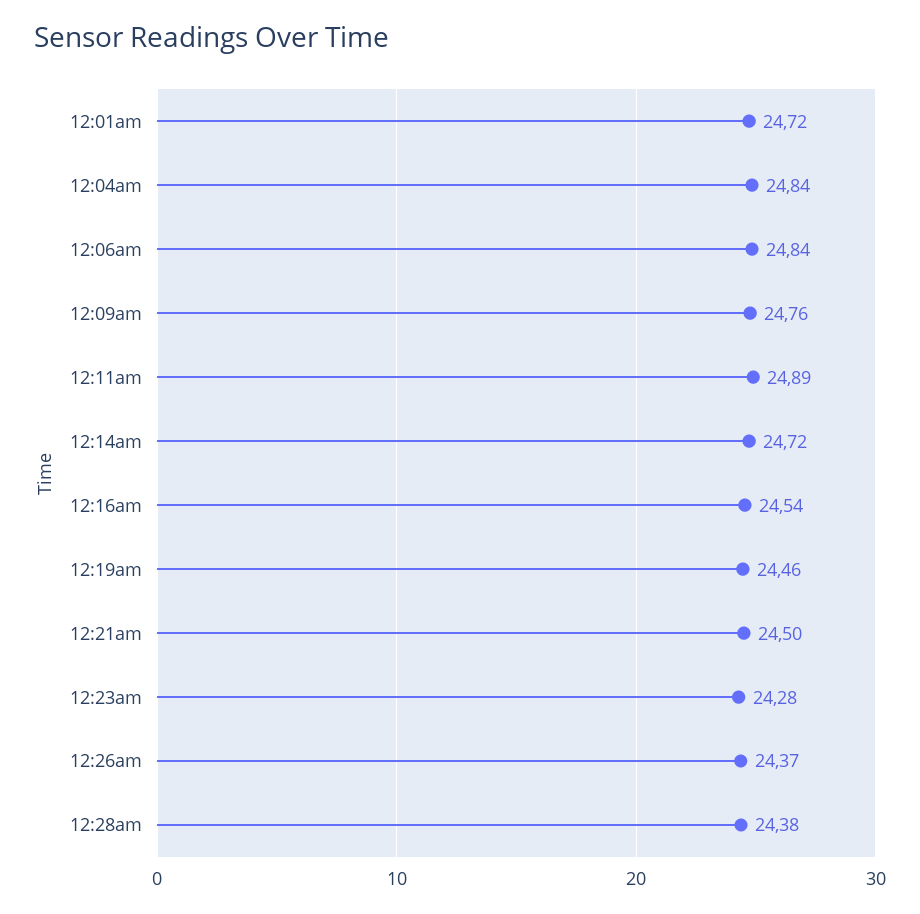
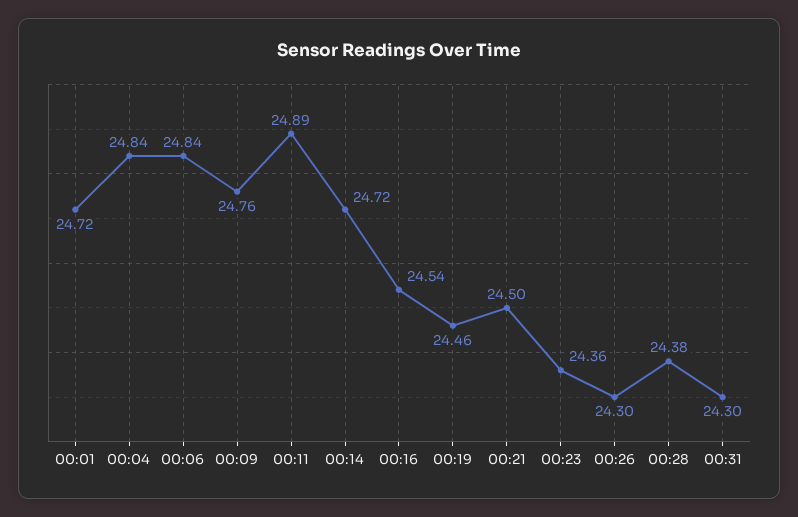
12:23am: 24.28 -> 24.36
12:26am: 24.37 -> 24.3
00:31: none -> 24.3

